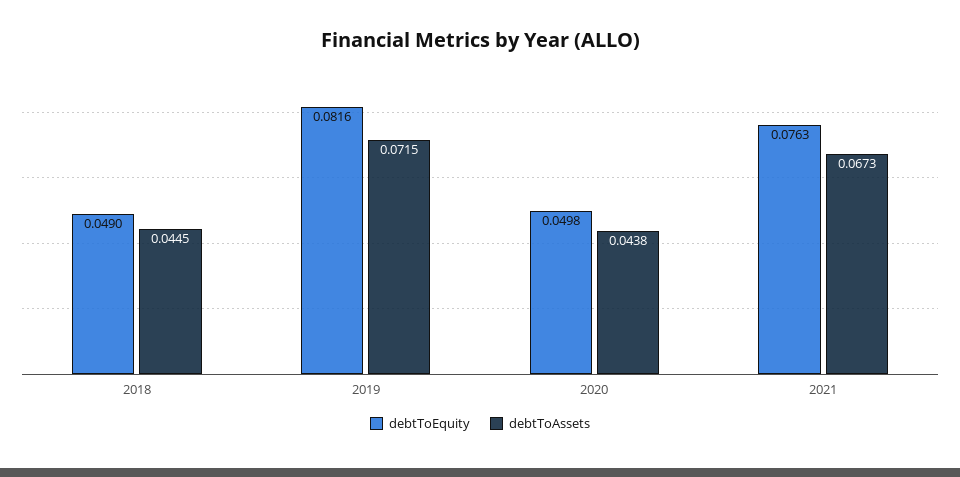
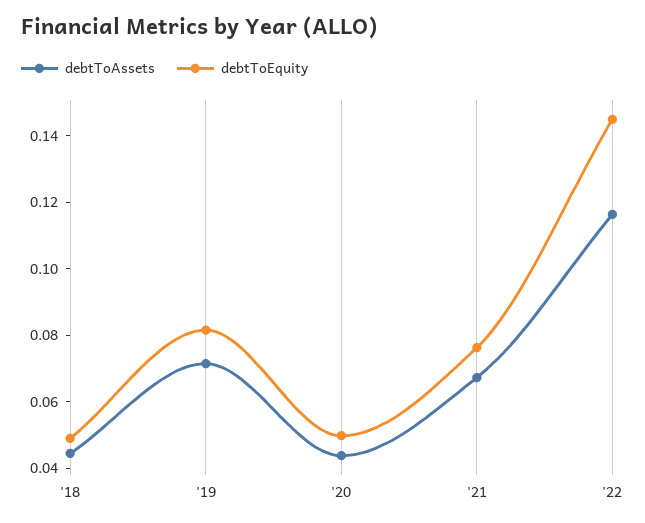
debtToAssets, '22: none -> 0.115
debtToEquity, '22: none -> 0.145

